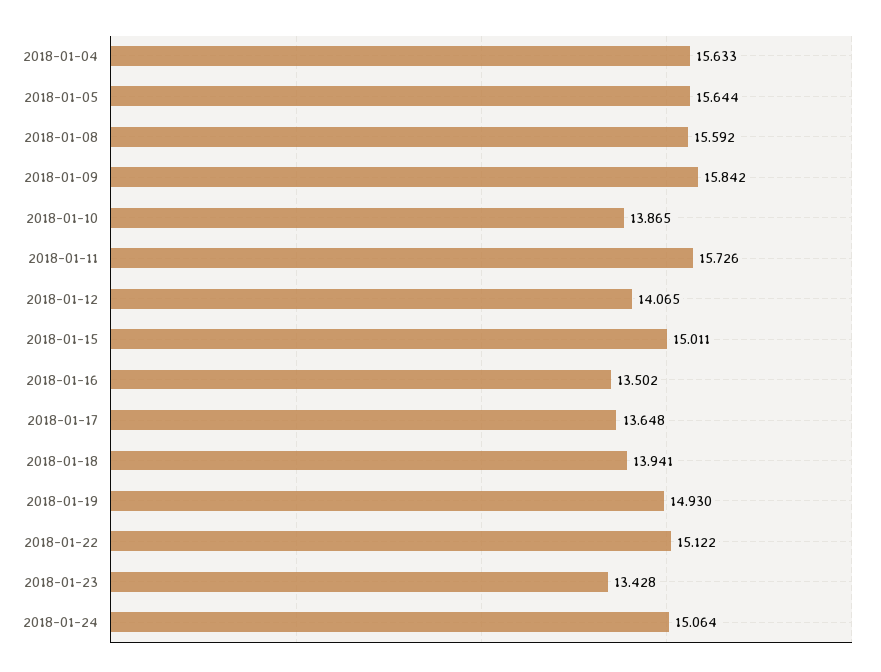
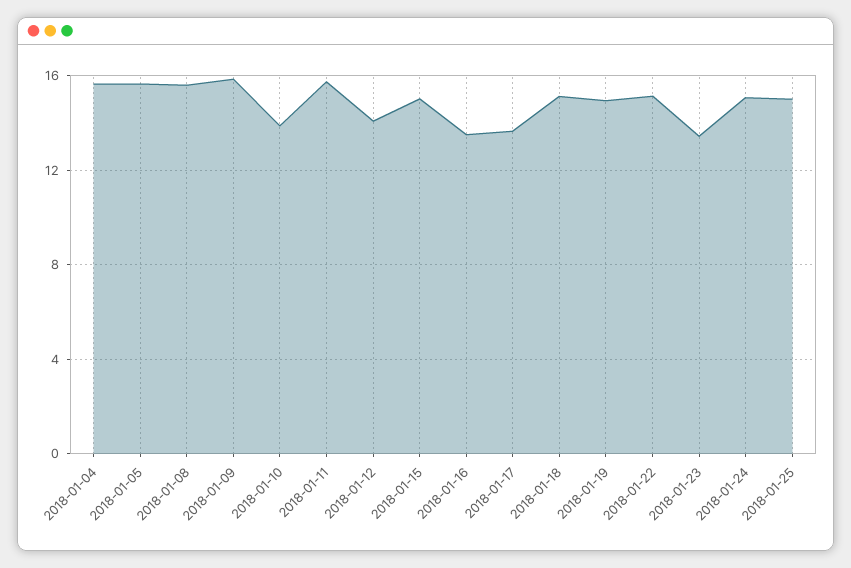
2018-01-18: 13.941 -> 15
2018-01-25: none -> 15

